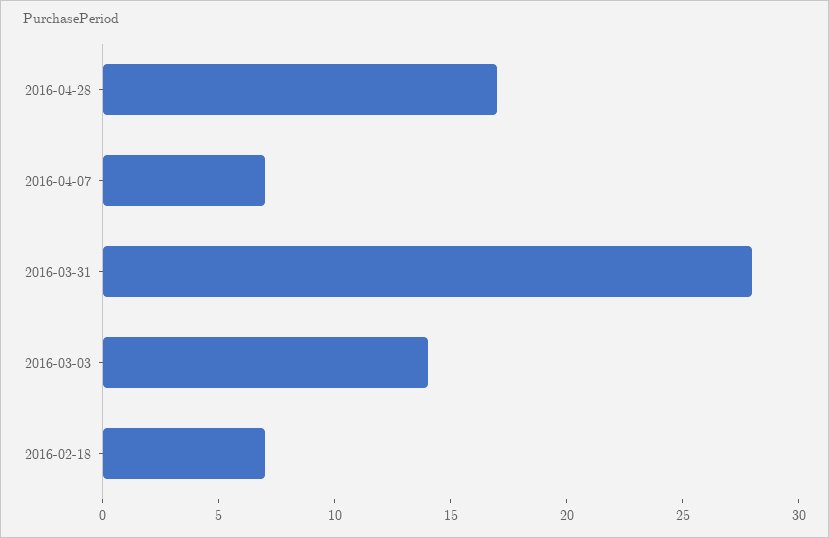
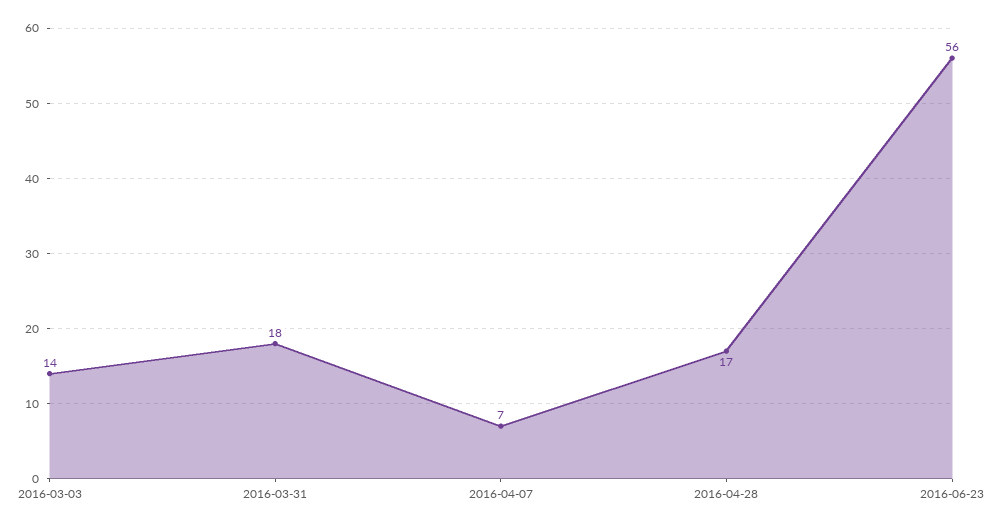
2016-03-31: 28 -> 18
2016-02-18: 7 -> none
2016-06-23: none -> 56

